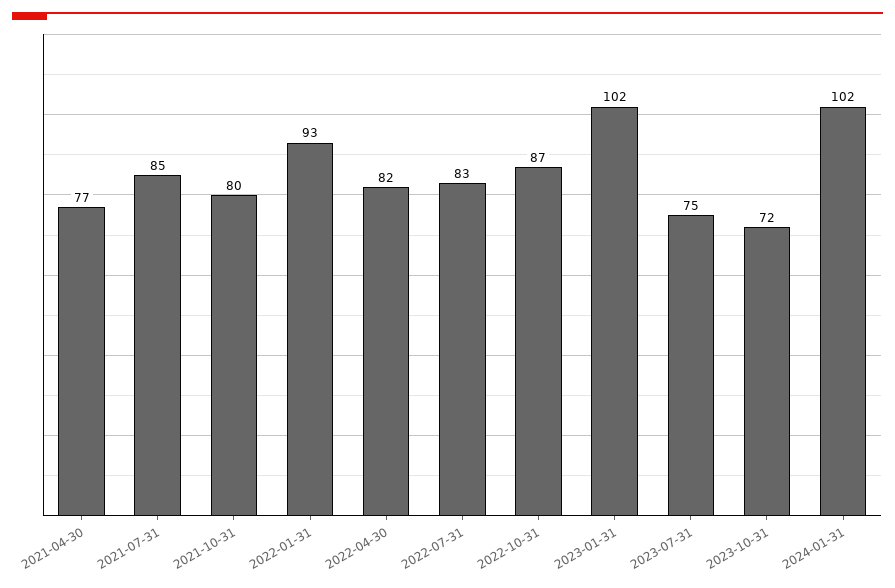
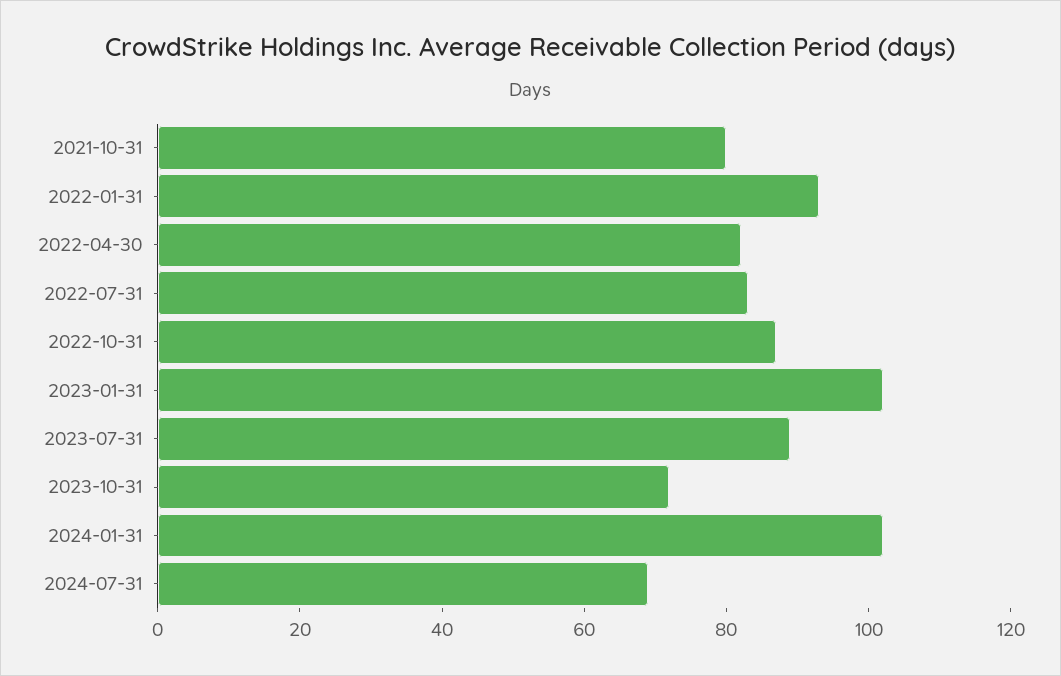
2021-04-30: 77 -> none
2021-07-31: 85 -> none
2023-07-31: 75 -> 90
2024-07-31: none -> 70

